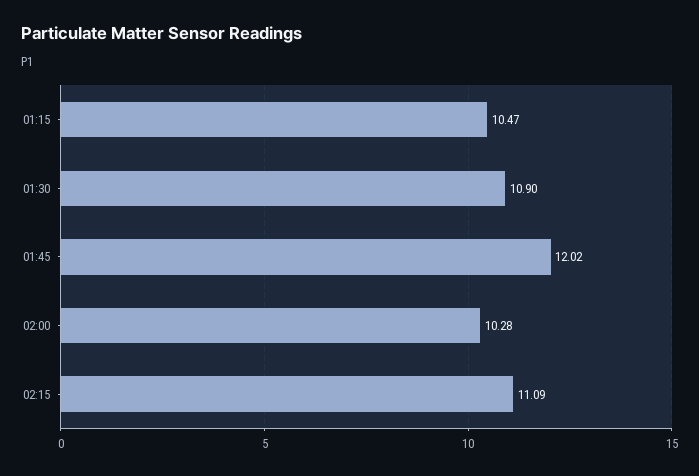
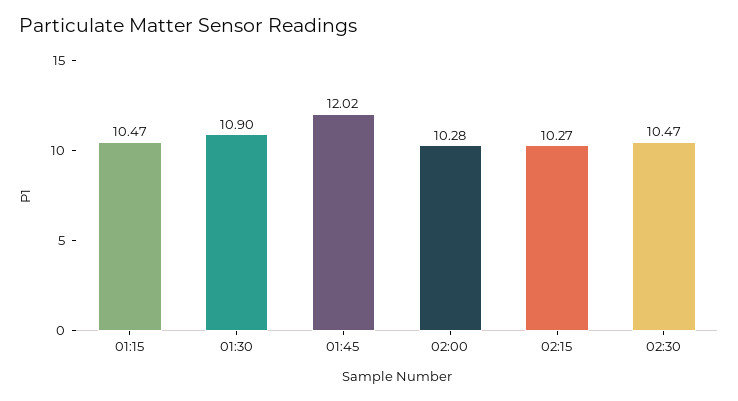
02:15: 11.09 -> 10.27
02:30: none -> 10.47

